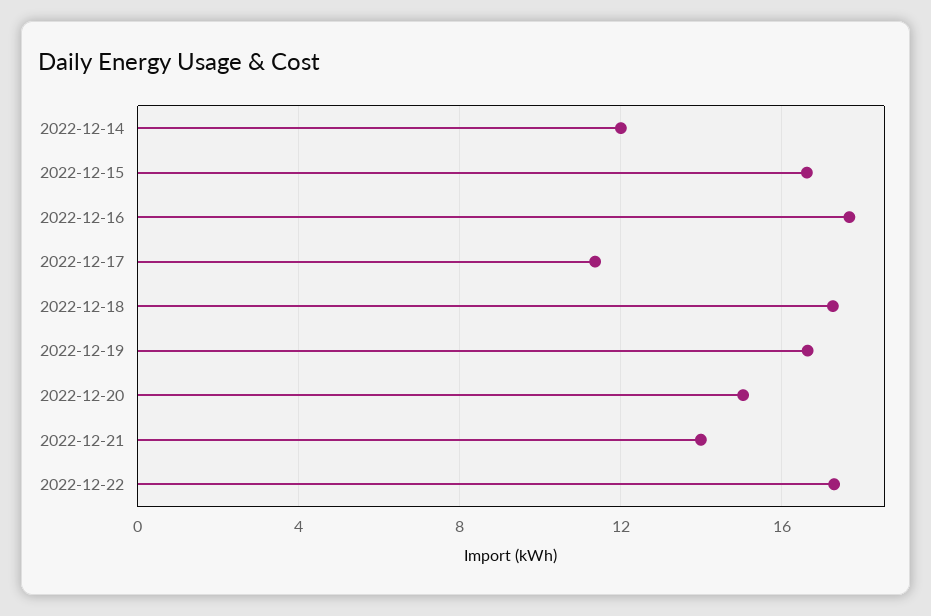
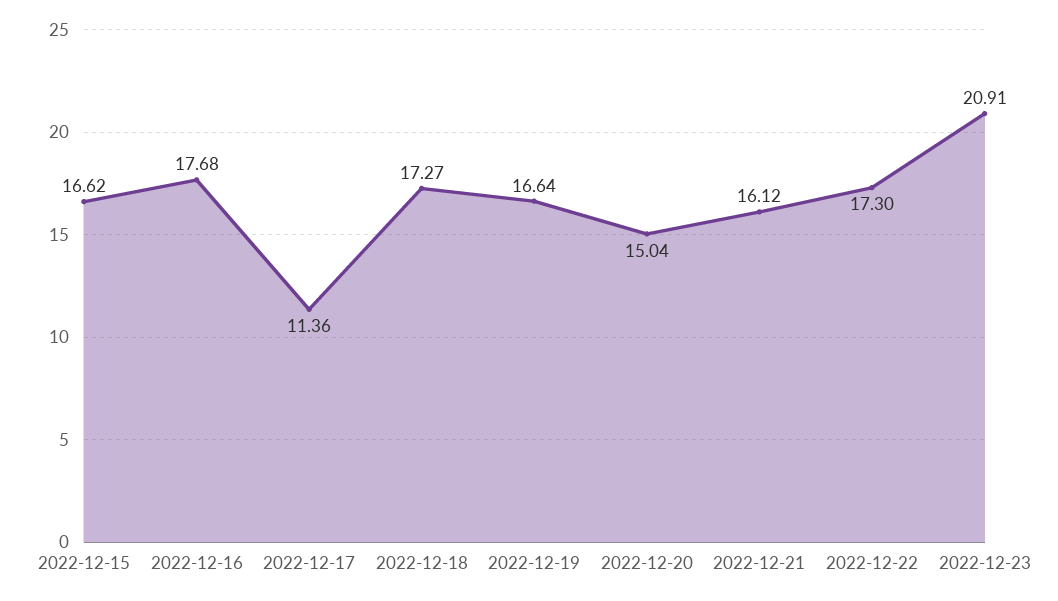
2022-12-14: 12 -> none
2022-12-21: 14 -> 16.12
2022-12-23: none -> 20.91

